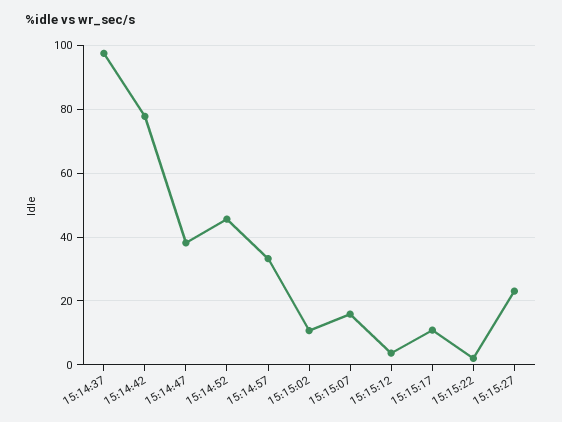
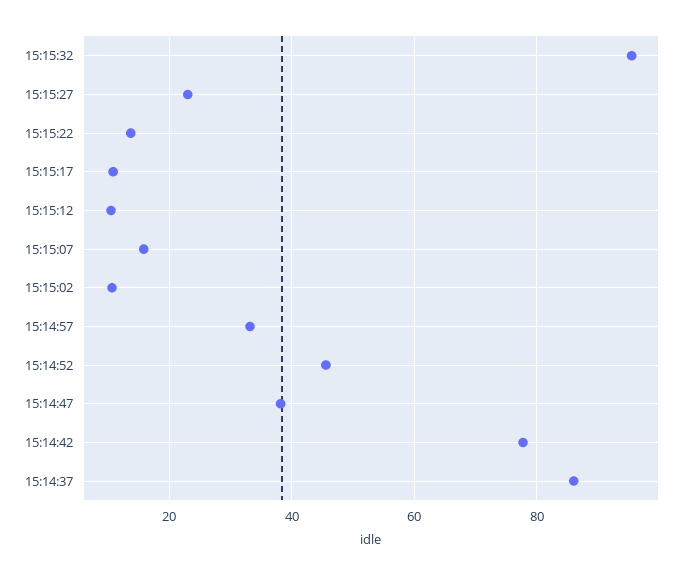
15:14:37: 98 -> 86
15:15:12: 4 -> 10
15:15:22: 2 -> 14
15:15:32: none -> 96

